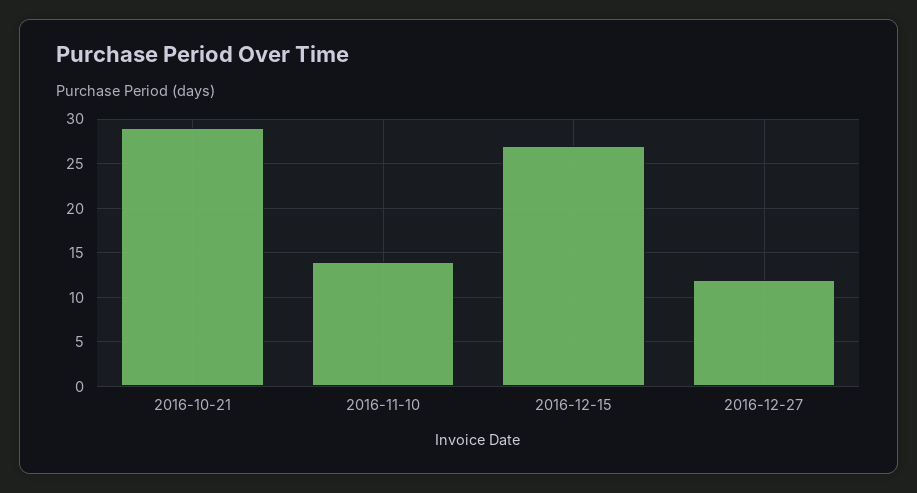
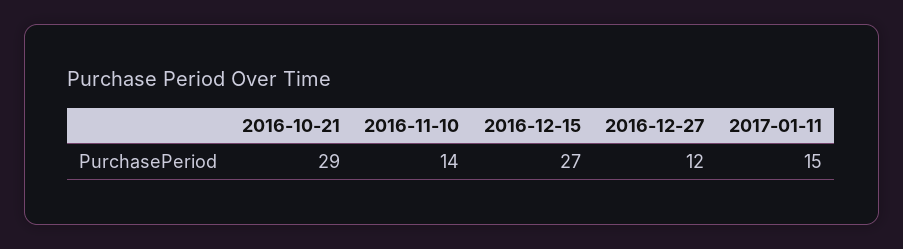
2017-01-11: none -> 15

